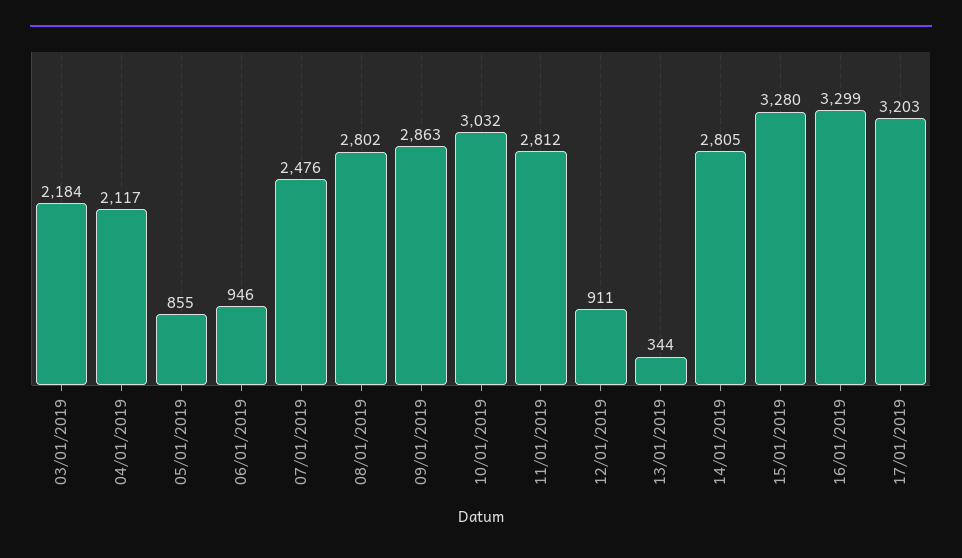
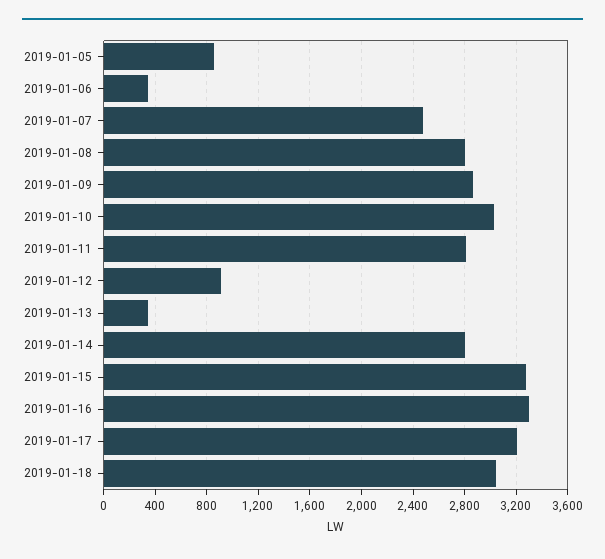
03/01/2019: 2184 -> none
04/01/2019: 2117 -> none
06/01/2019: 946 -> 350
2019-01-18: none -> 3050

